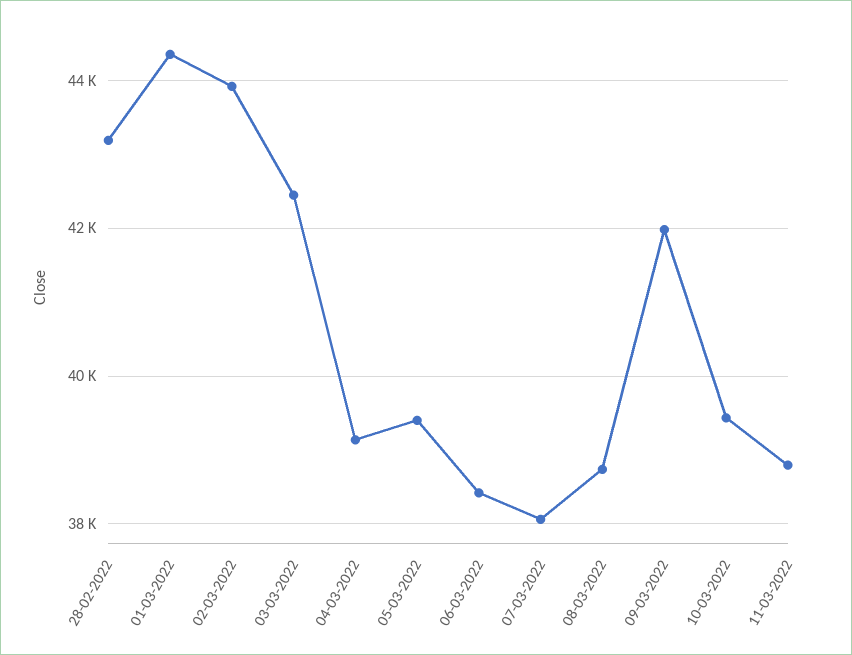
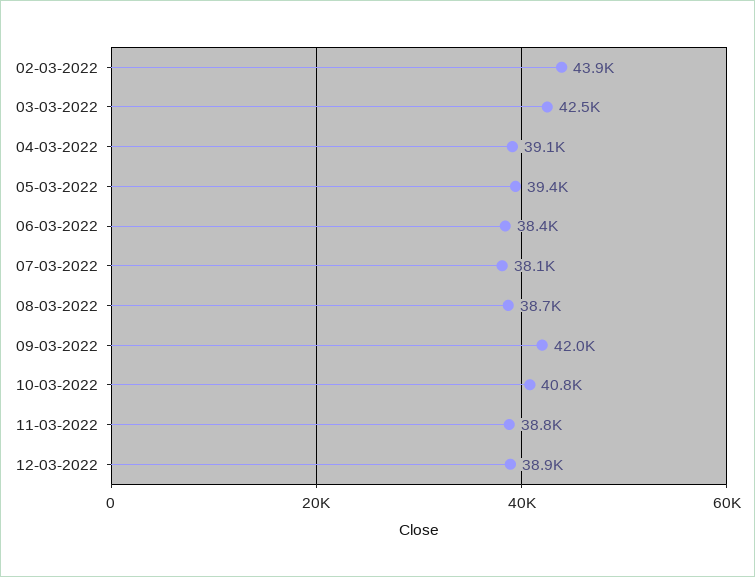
28-02-2022: 43200 -> none
01-03-2022: 44400 -> none
10-03-2022: 39400 -> 40800
12-03-2022: none -> 38900

